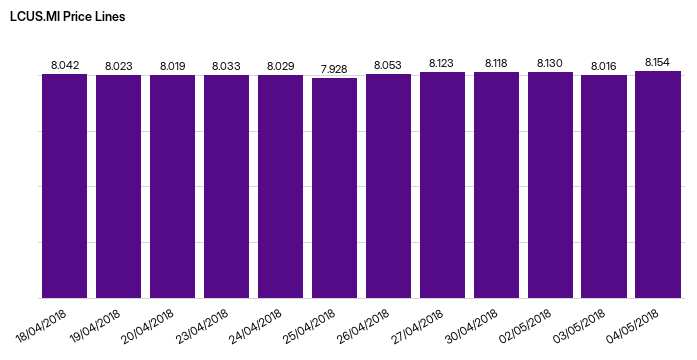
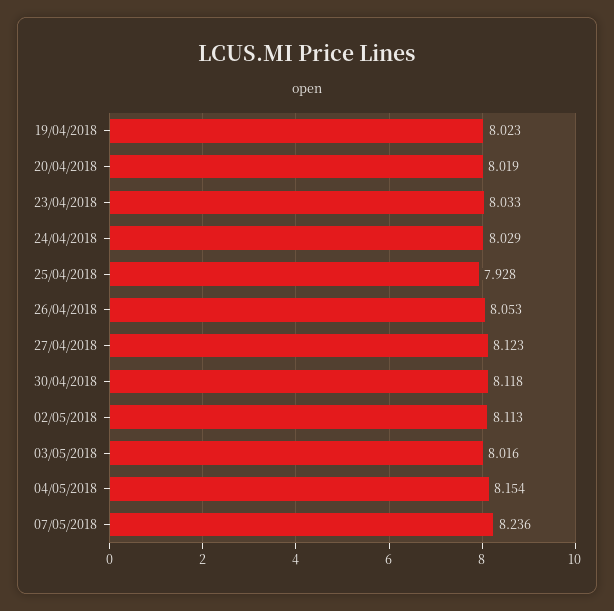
18/04/2018: 8.042 -> none
02/05/2018: 8.13 -> 8.113
07/05/2018: none -> 8.236

